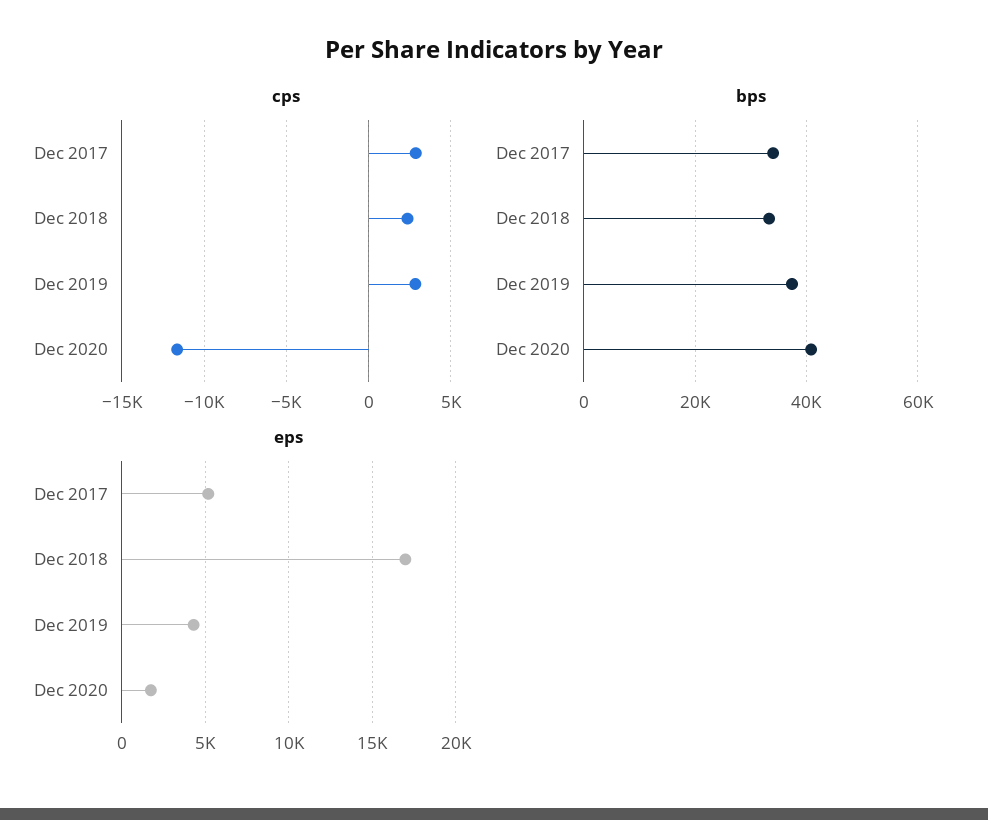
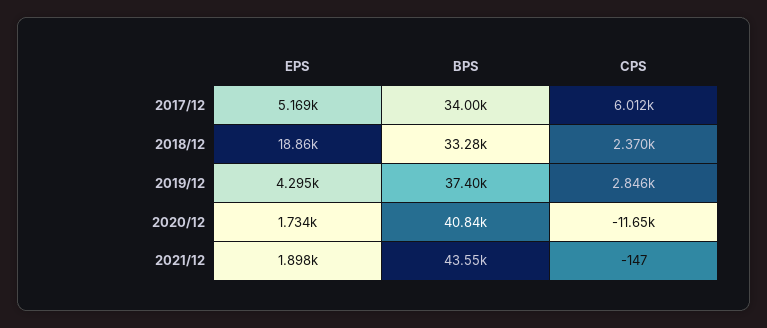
cps, Dec 2017: 3000 -> 6012
eps, Dec 2018: 17000 -> 18860
eps, 2021/12: none -> 1898
bps, 2021/12: none -> 43550
cps, 2021/12: none -> -147

